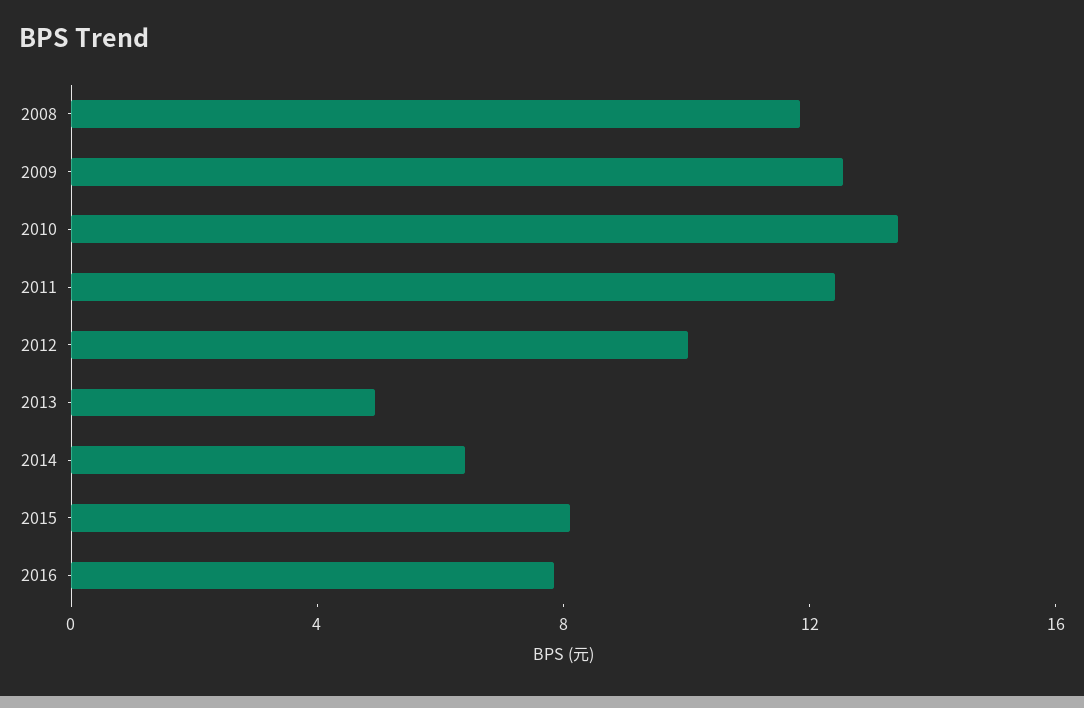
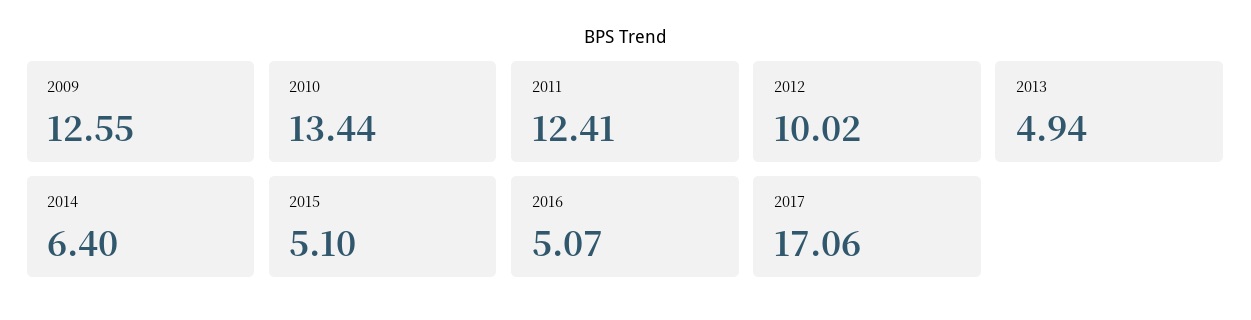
2008: 12 -> none
2015: 8 -> 5.1
2016: 8 -> 5.07
2017: none -> 17.06

